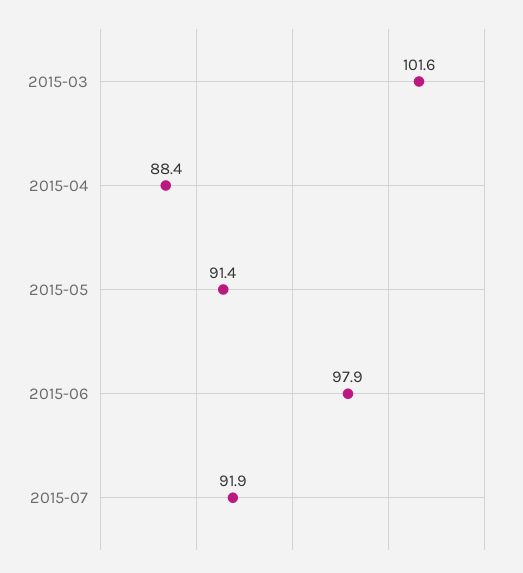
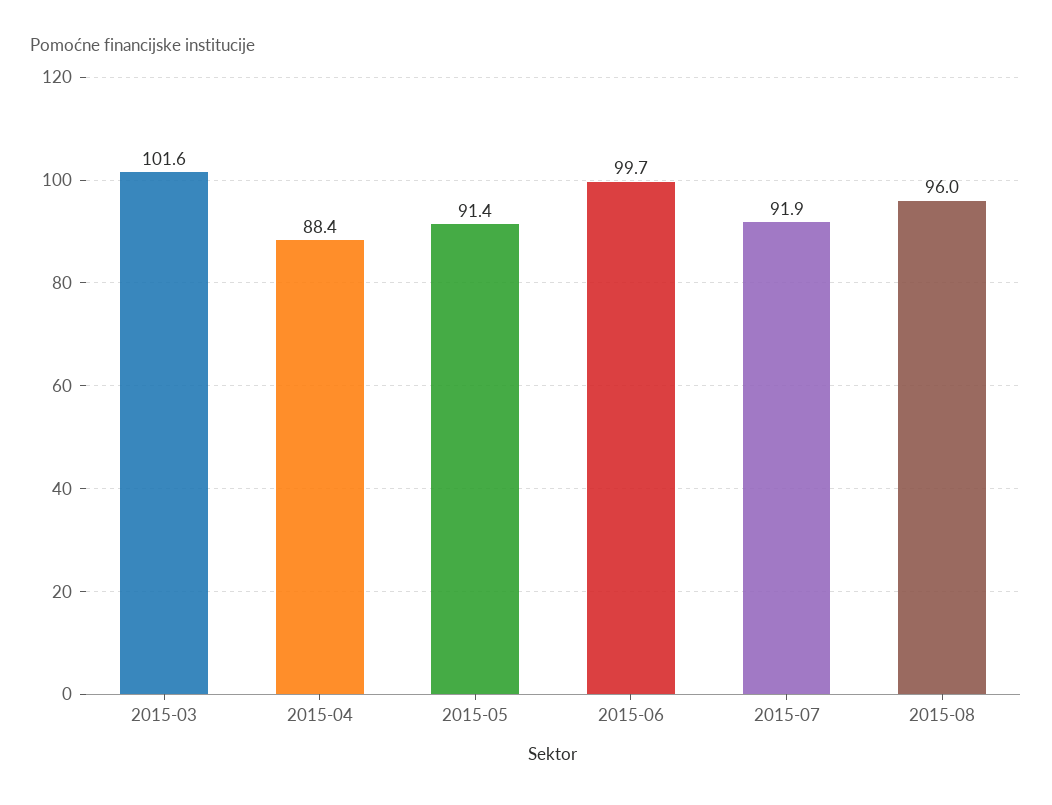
2015-06: 97.9 -> 99.7
2015-08: none -> 96

